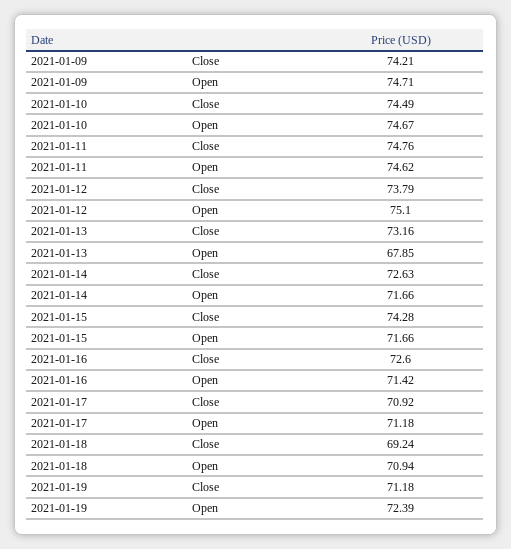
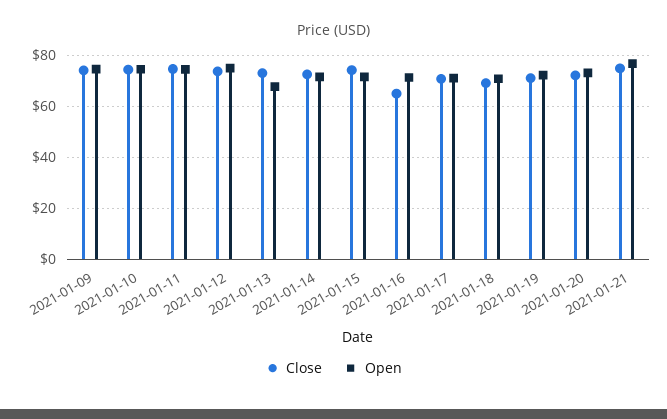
Close, 2021-01-16: 72.6 -> 65
Close, 2021-01-20: none -> 72.5
Open, 2021-01-20: none -> 72.5
Close, 2021-01-21: none -> 75
Open, 2021-01-21: none -> 77.5

